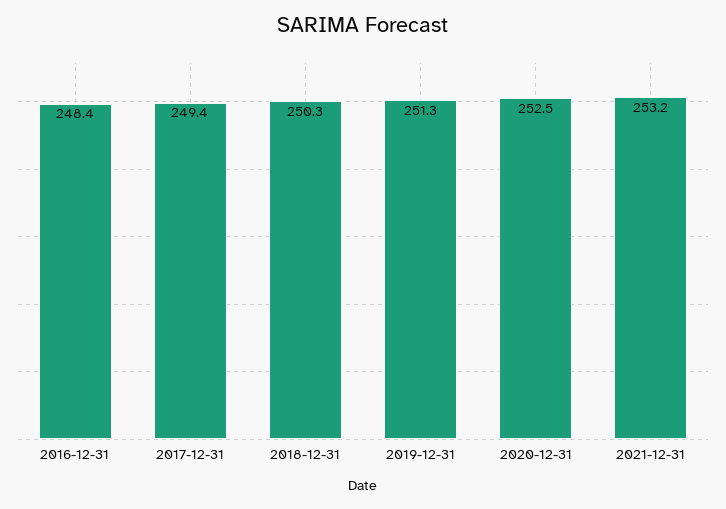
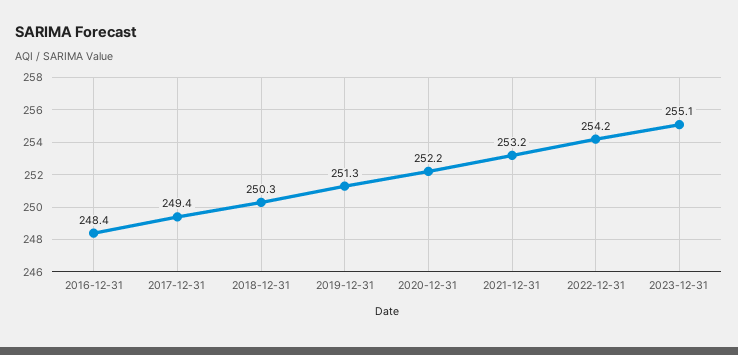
2020-12-31: 252.5 -> 252.2
2022-12-31: none -> 254.2
2023-12-31: none -> 255.1

